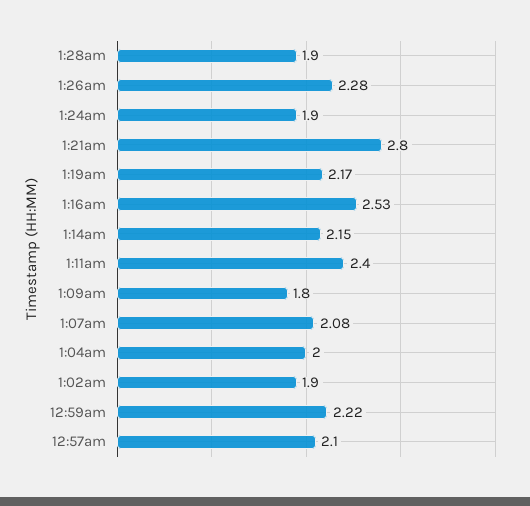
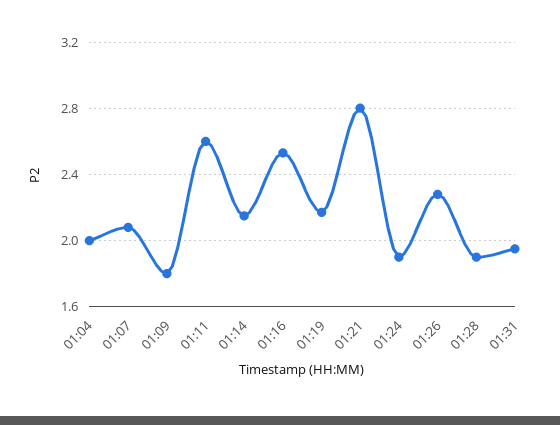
1:11am: 2.4 -> 2.6
1:02am: 1.9 -> none
12:59am: 2.22 -> none
12:57am: 2.1 -> none
01:31: none -> 1.95

